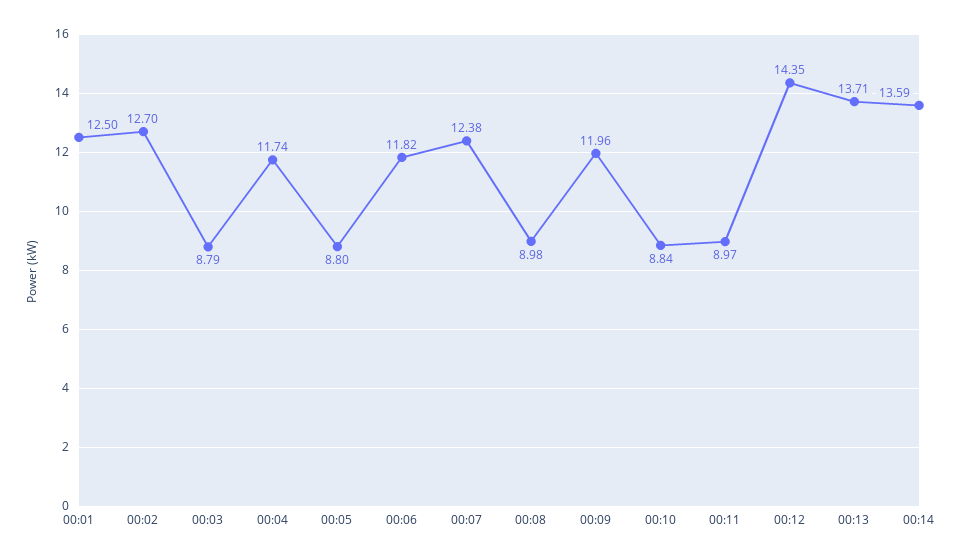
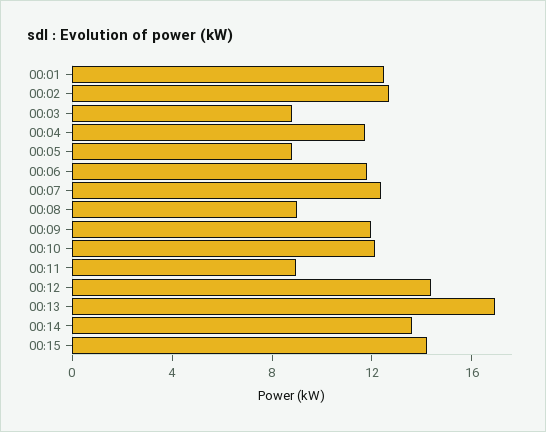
00:10: 8.84 -> 12
00:13: 13.71 -> 17
00:15: none -> 14

